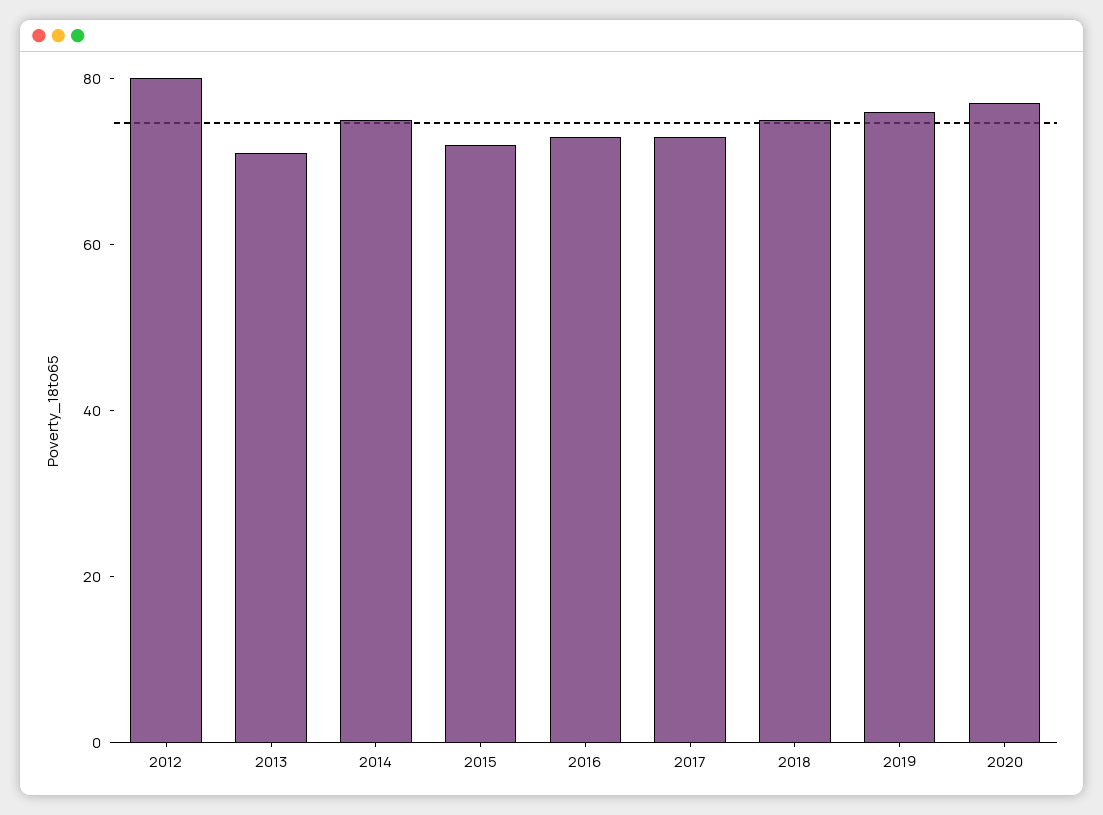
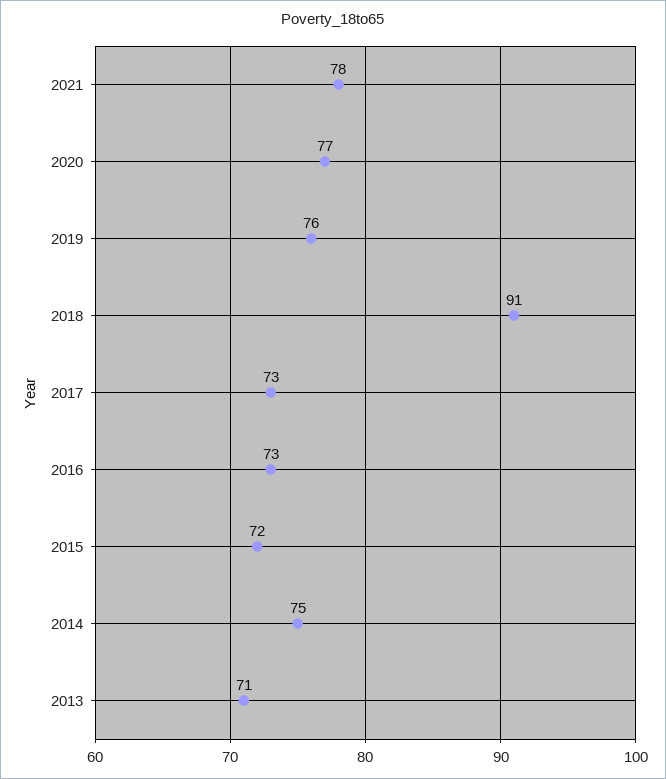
2012: 80 -> none
2018: 75 -> 91
2021: none -> 78

